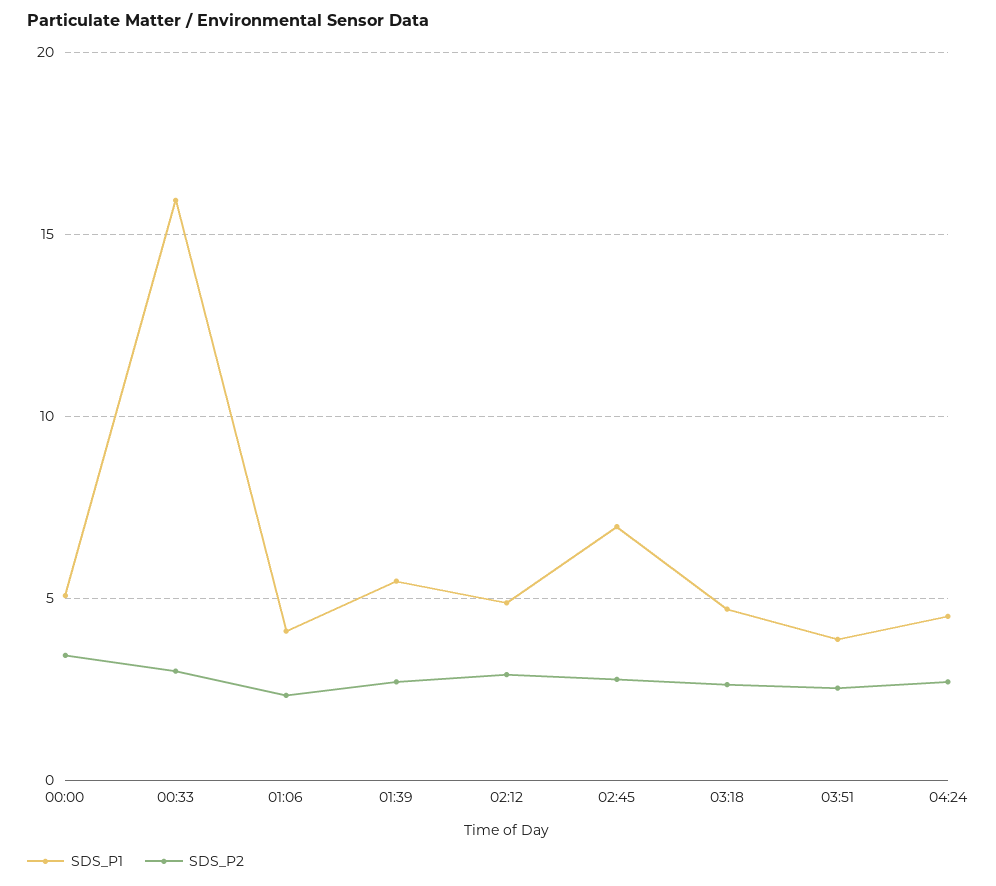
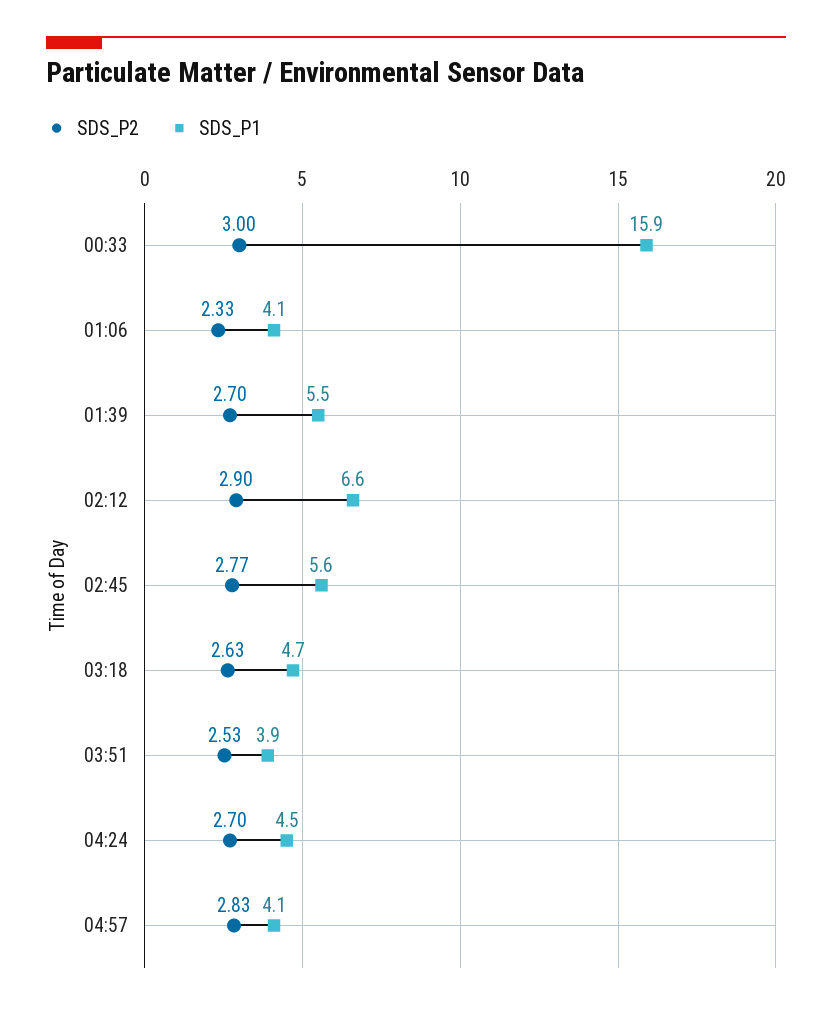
SDS_P1, 00:00: 5 -> none
SDS_P2, 00:00: 3.5 -> none
SDS_P1, 02:12: 5 -> 6.6
SDS_P1, 02:45: 7 -> 5.6
SDS_P2, 04:57: none -> 2.83
SDS_P1, 04:57: none -> 4.1

